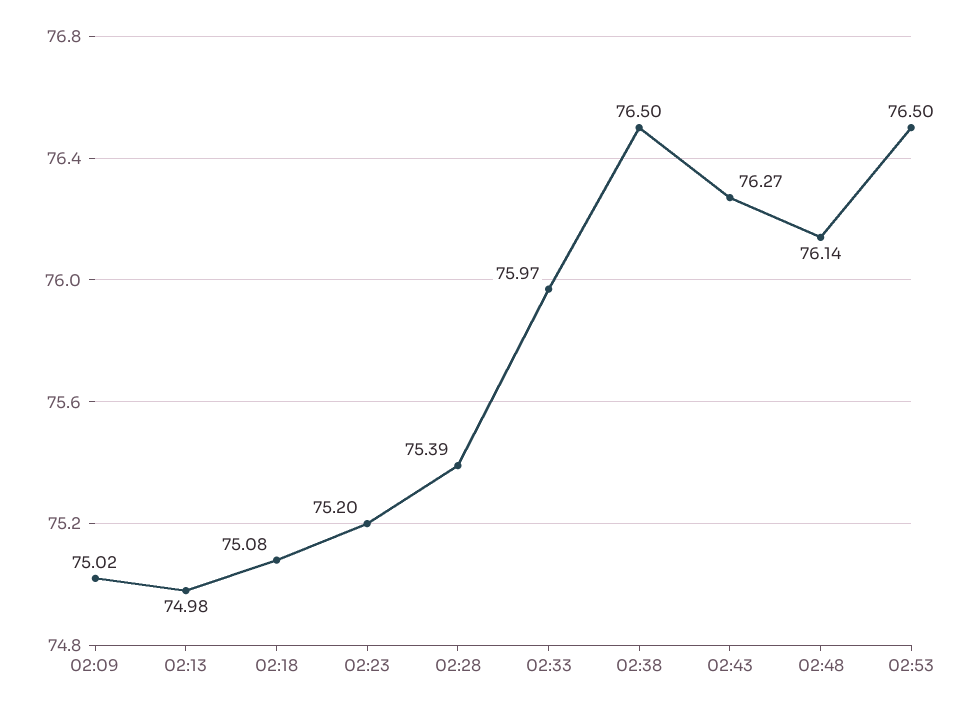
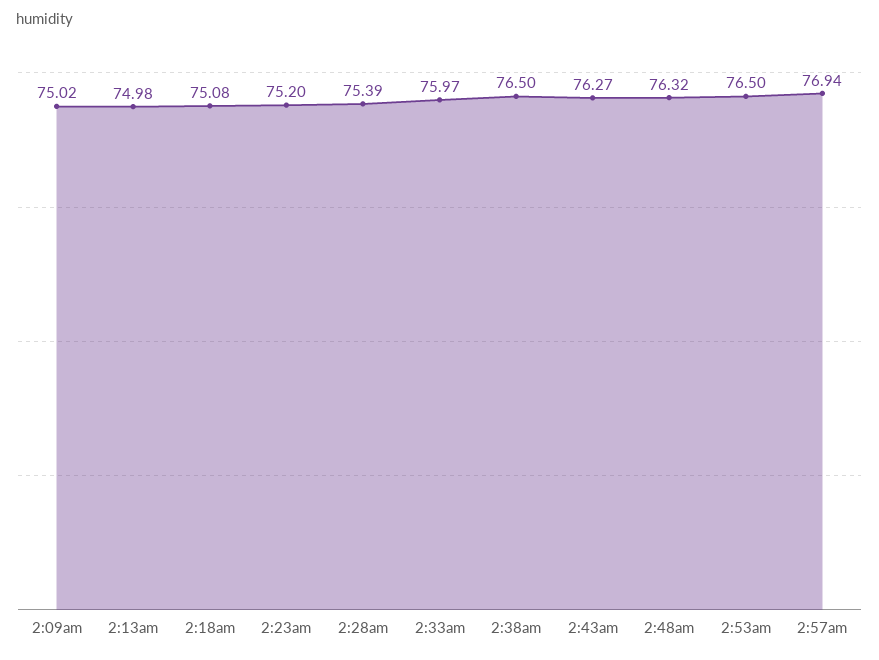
02:48: 76.14 -> 76.32
2:57am: none -> 76.94

